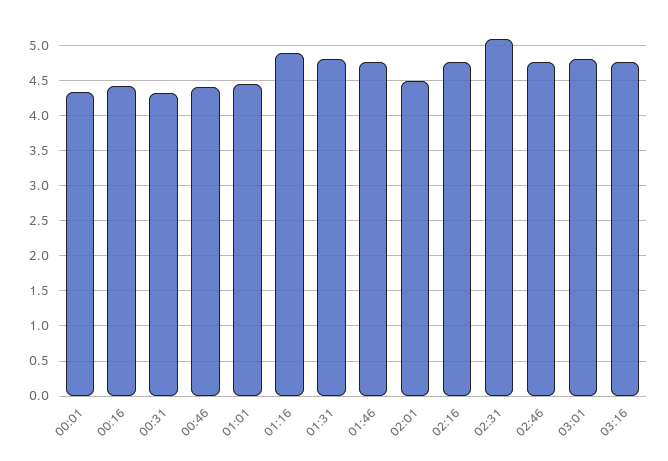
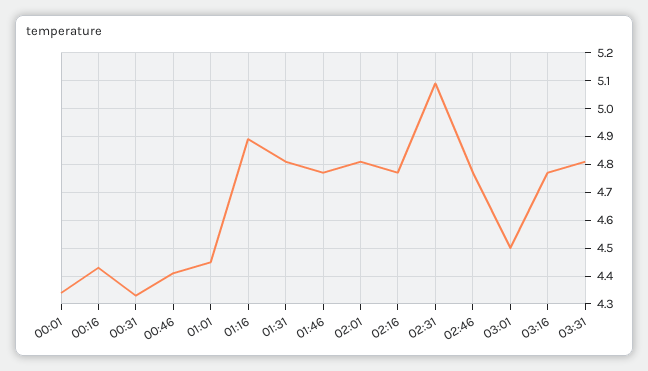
02:01: 4.5 -> 4.8
03:01: 4.8 -> 4.5
03:31: none -> 4.8

